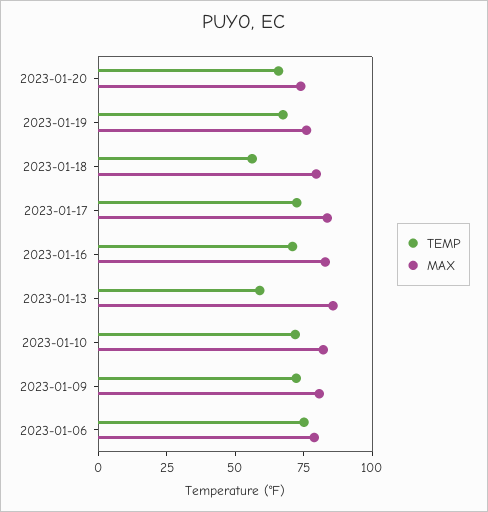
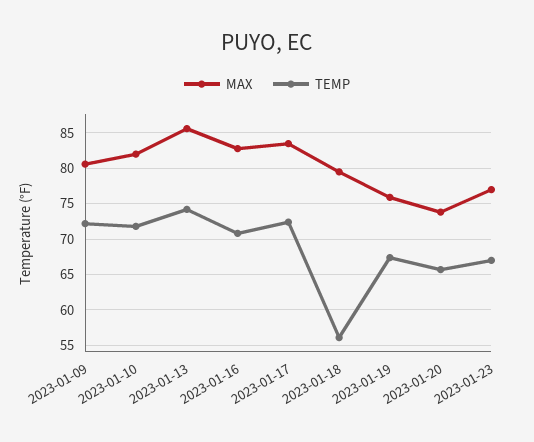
TEMP, 2023-01-13: 60 -> 74
TEMP, 2023-01-06: 75 -> none
MAX, 2023-01-06: 80 -> none
MAX, 2023-01-23: none -> 77
TEMP, 2023-01-23: none -> 67

